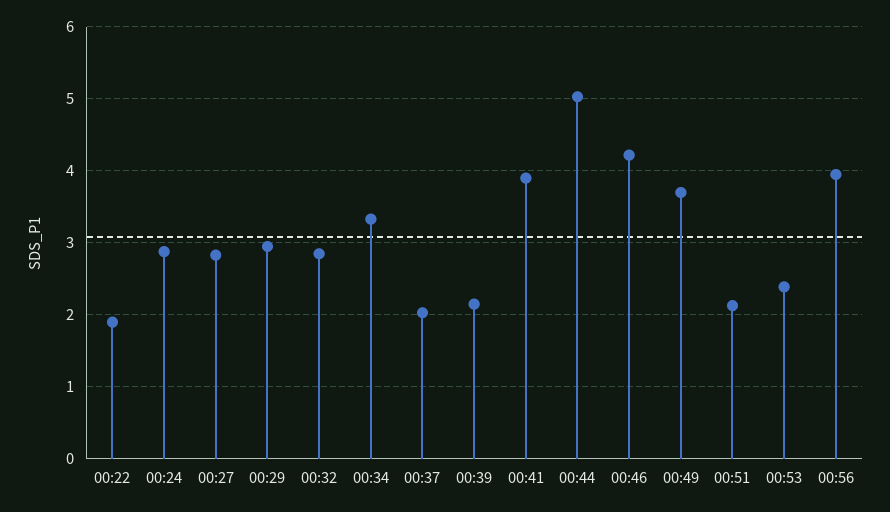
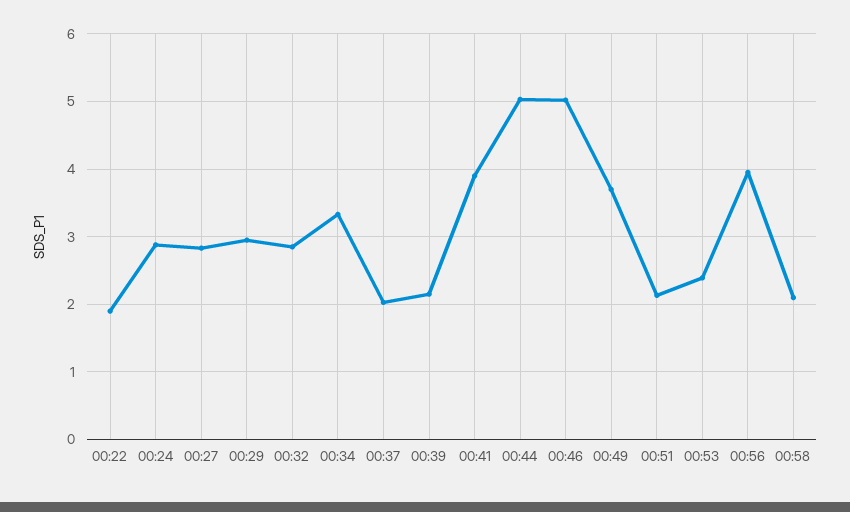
00:46: 4.2 -> 5
00:58: none -> 2.1

